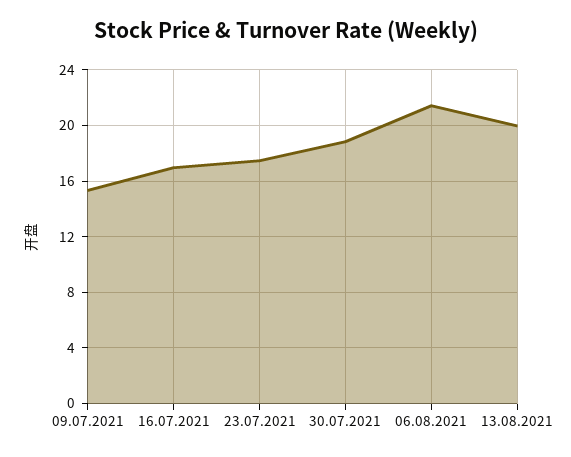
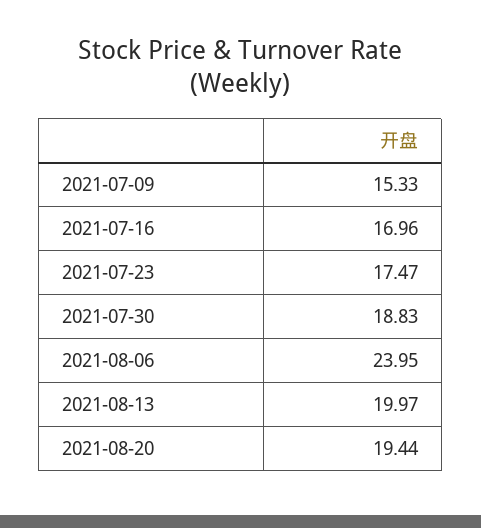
06.08.2021: 21.5 -> 23.95
2021-08-20: none -> 19.44

